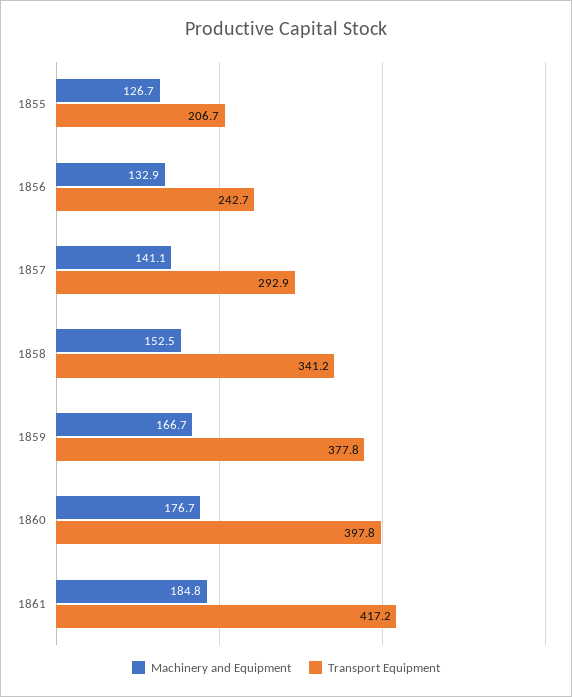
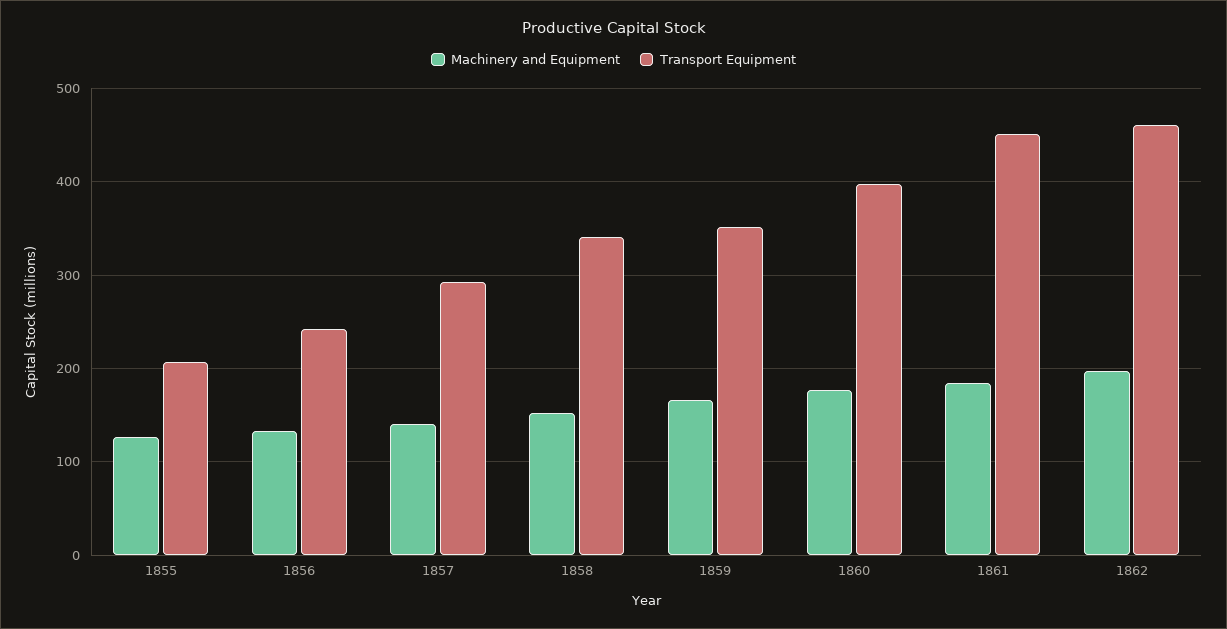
Transport Equipment, 1859: 377.8 -> 350
Transport Equipment, 1861: 417.2 -> 450
Machinery and Equipment, 1862: none -> 200
Transport Equipment, 1862: none -> 460

